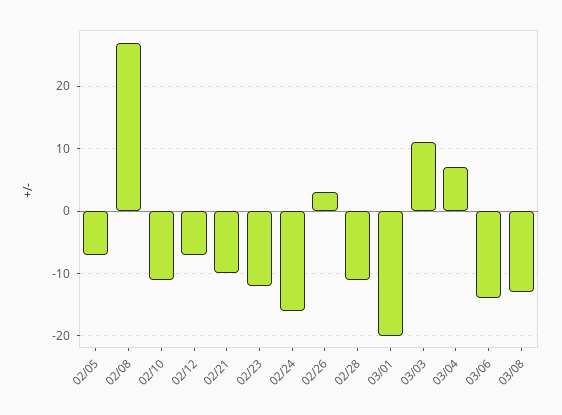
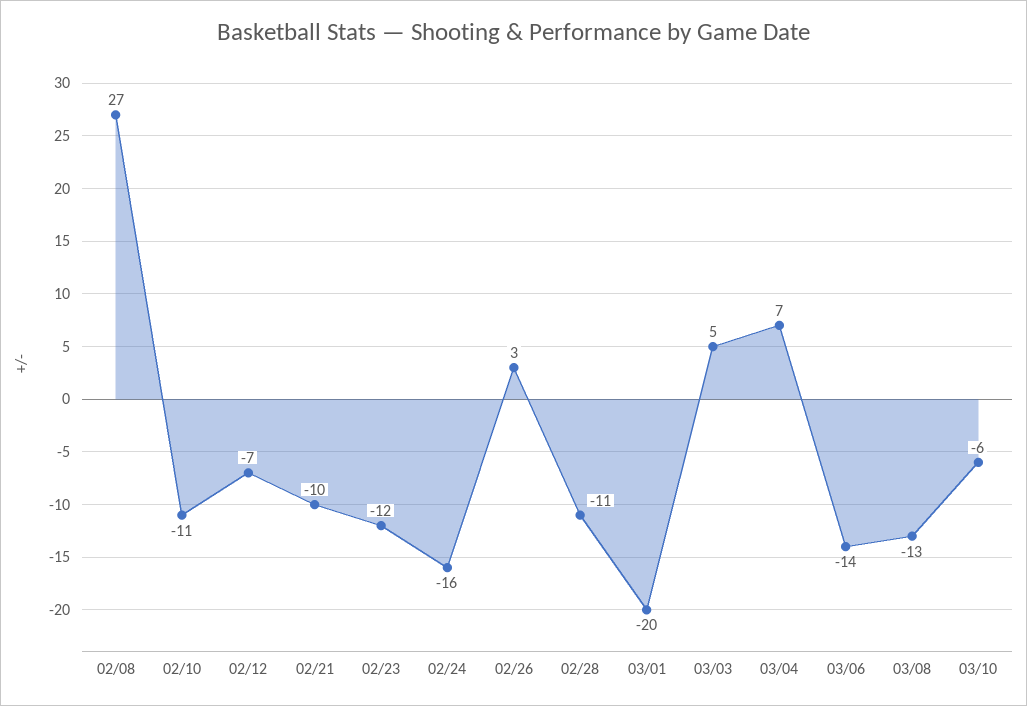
02/05: -7 -> none
03/03: 11 -> 5
03/10: none -> -6

